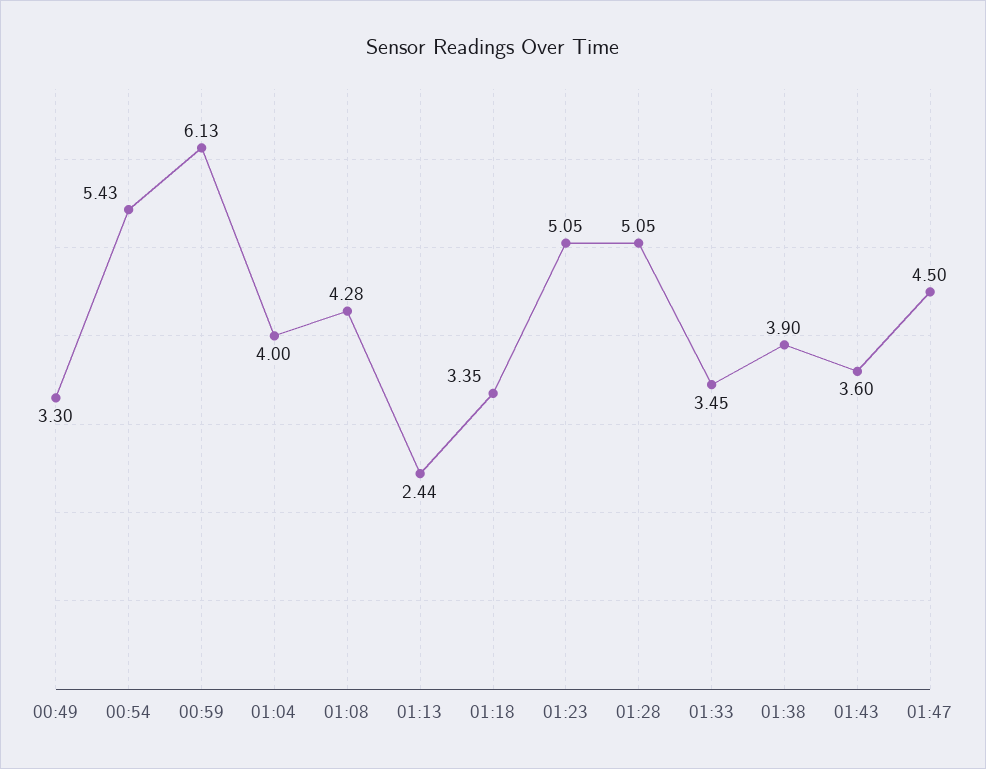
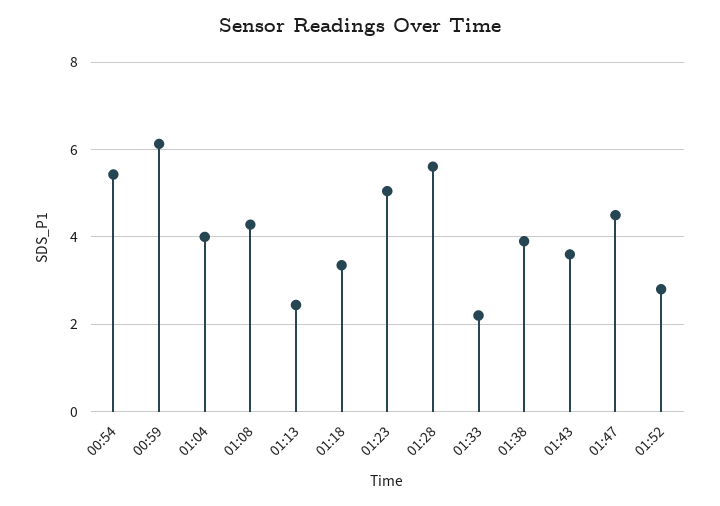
00:49: 3.3 -> none
01:28: 5.05 -> 5.6
01:33: 3.45 -> 2.2
01:52: none -> 2.8

